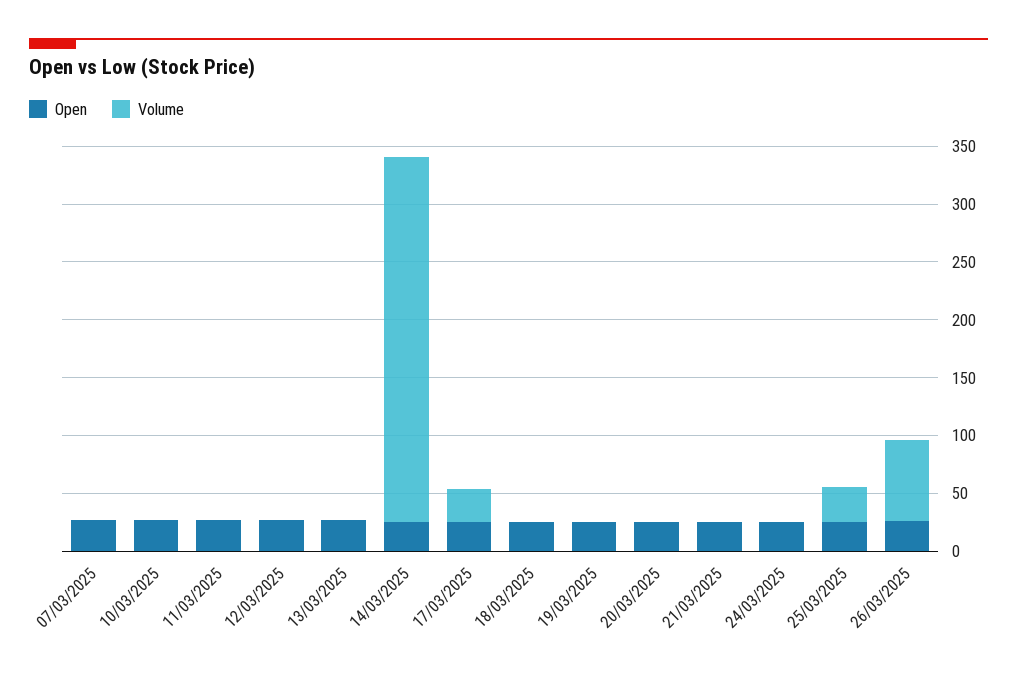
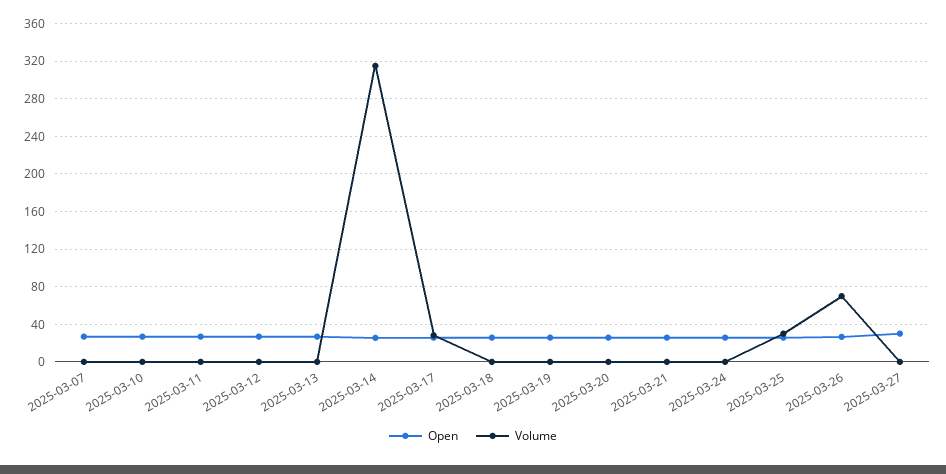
Open, 2025-03-27: none -> 30
Volume, 2025-03-27: none -> 0

